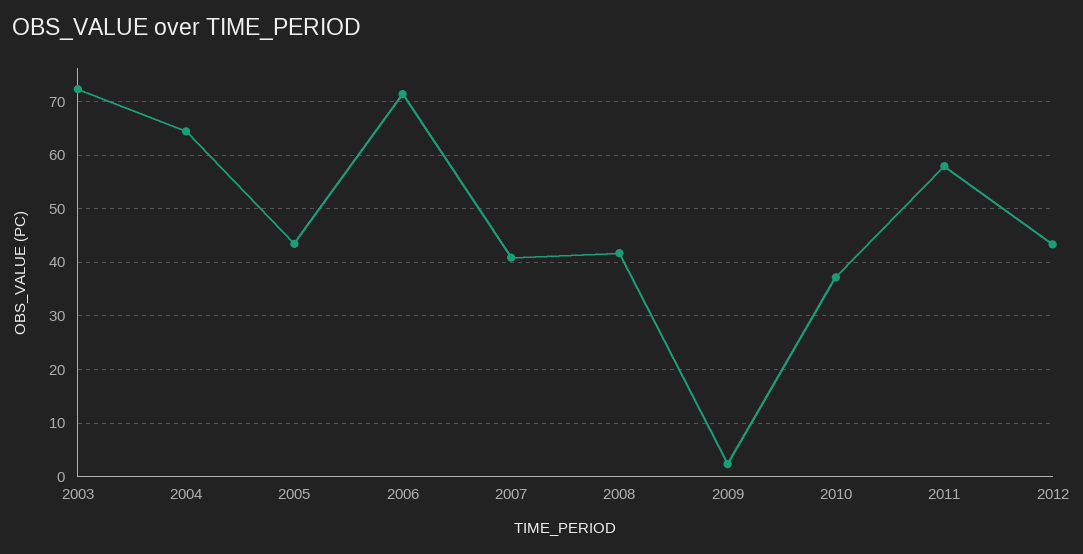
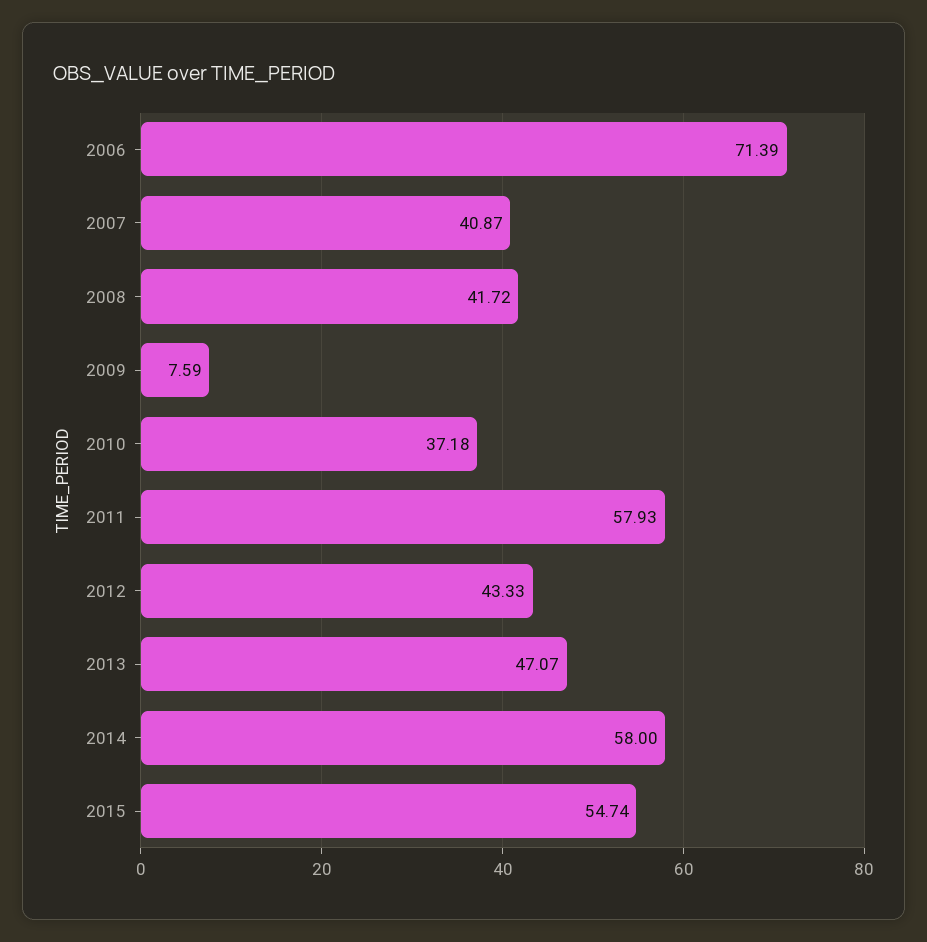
2003: 72 -> none
2004: 64 -> none
2005: 44 -> none
2009: 2 -> 7.59
2013: none -> 47.07
2014: none -> 58
2015: none -> 54.74

